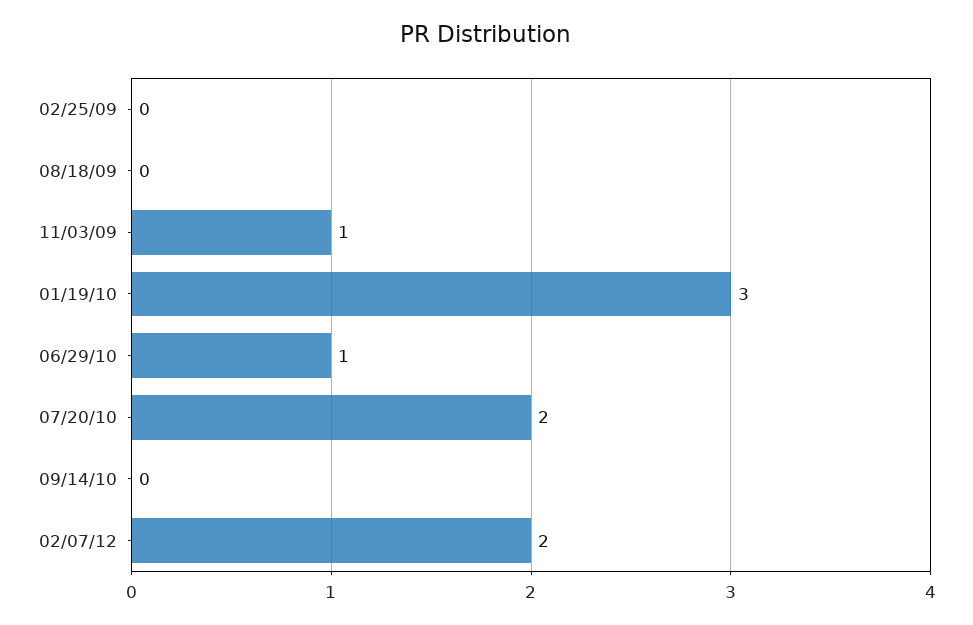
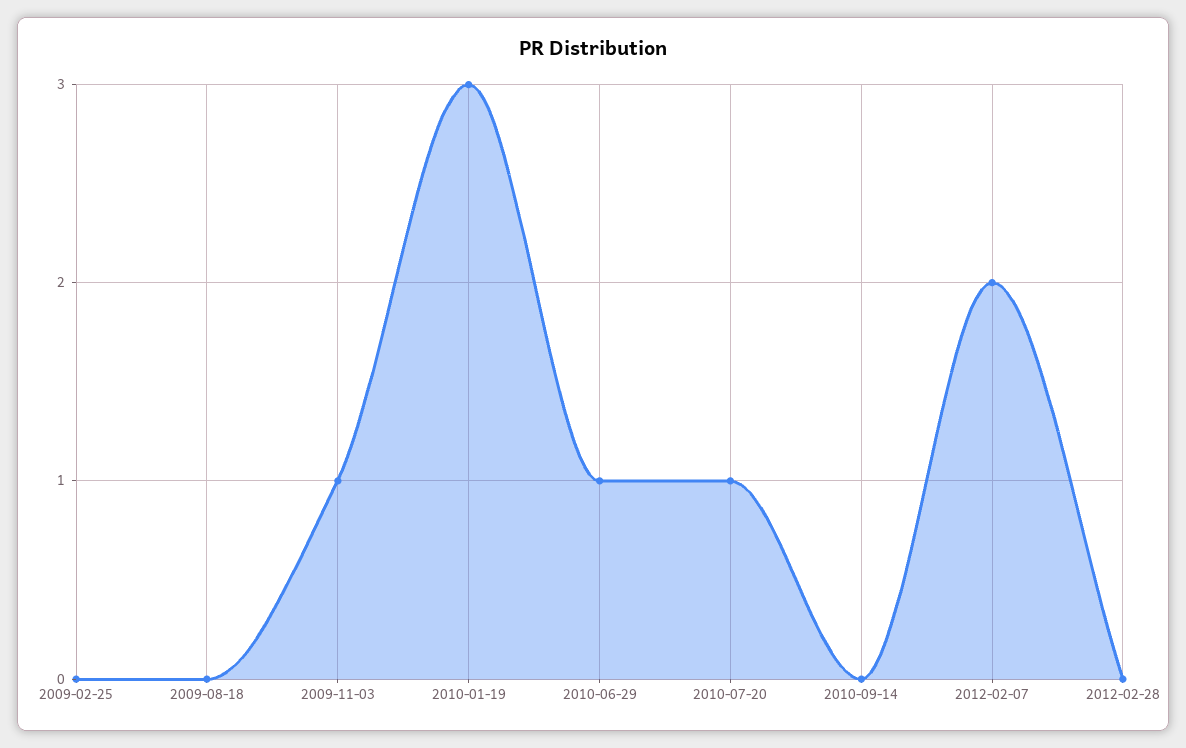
07/20/10: 2 -> 1
2012-02-28: none -> 0

